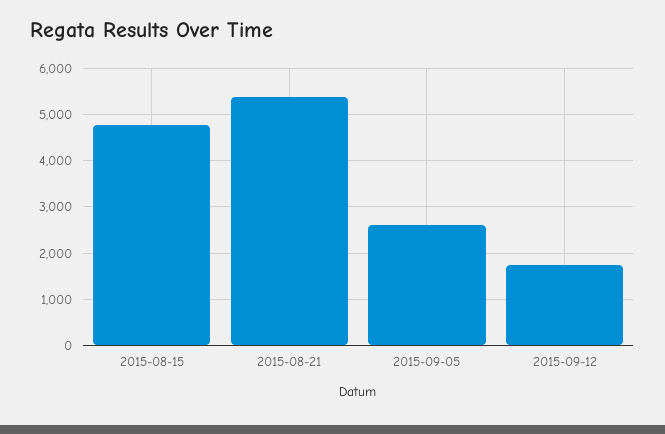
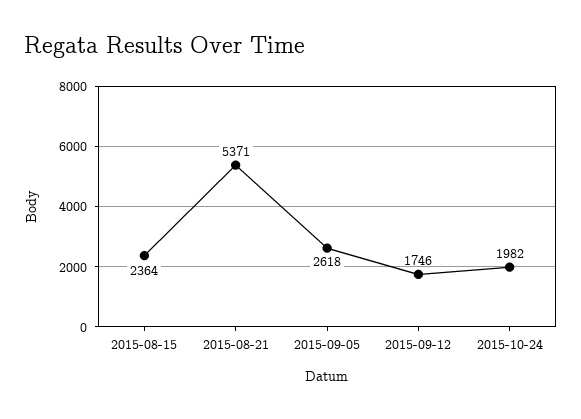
2015-08-15: 4800 -> 2364
2015-10-24: none -> 1982

